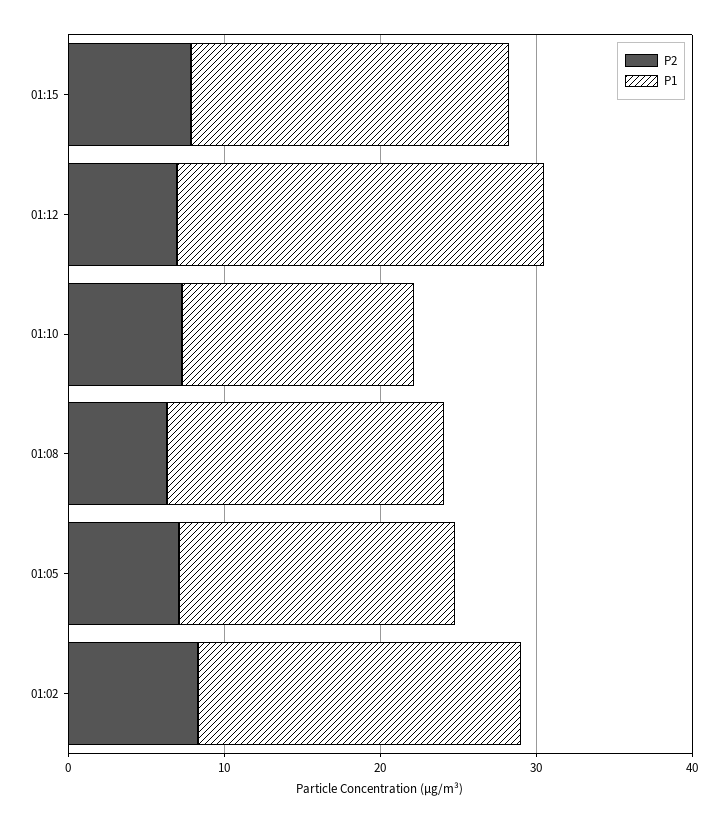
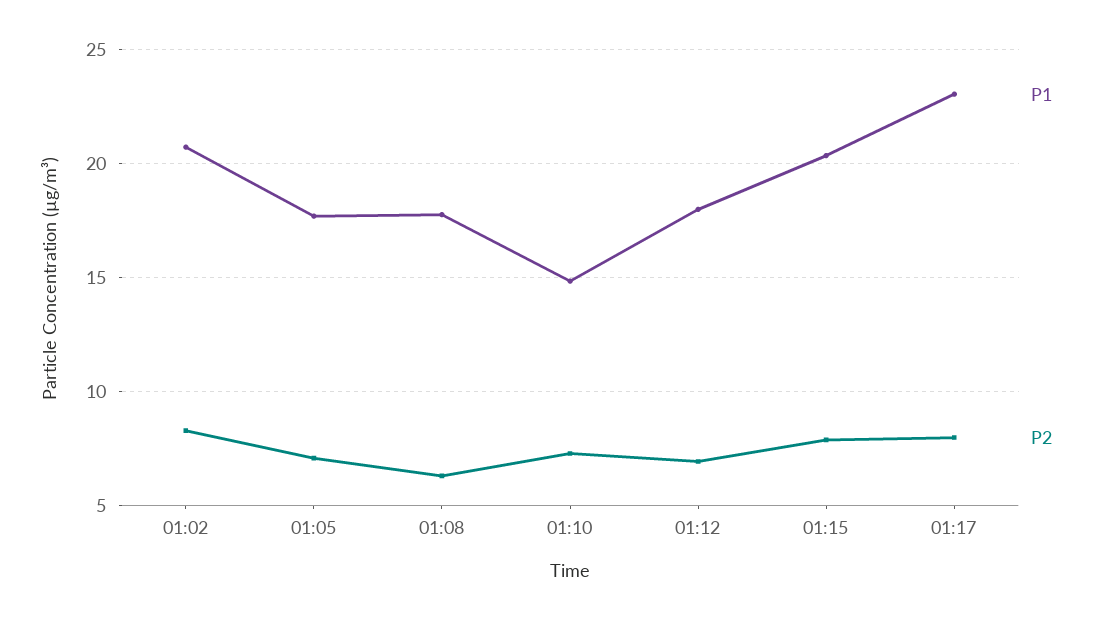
P1, 01:12: 24 -> 18
P1, 01:17: none -> 23
P2, 01:17: none -> 8

